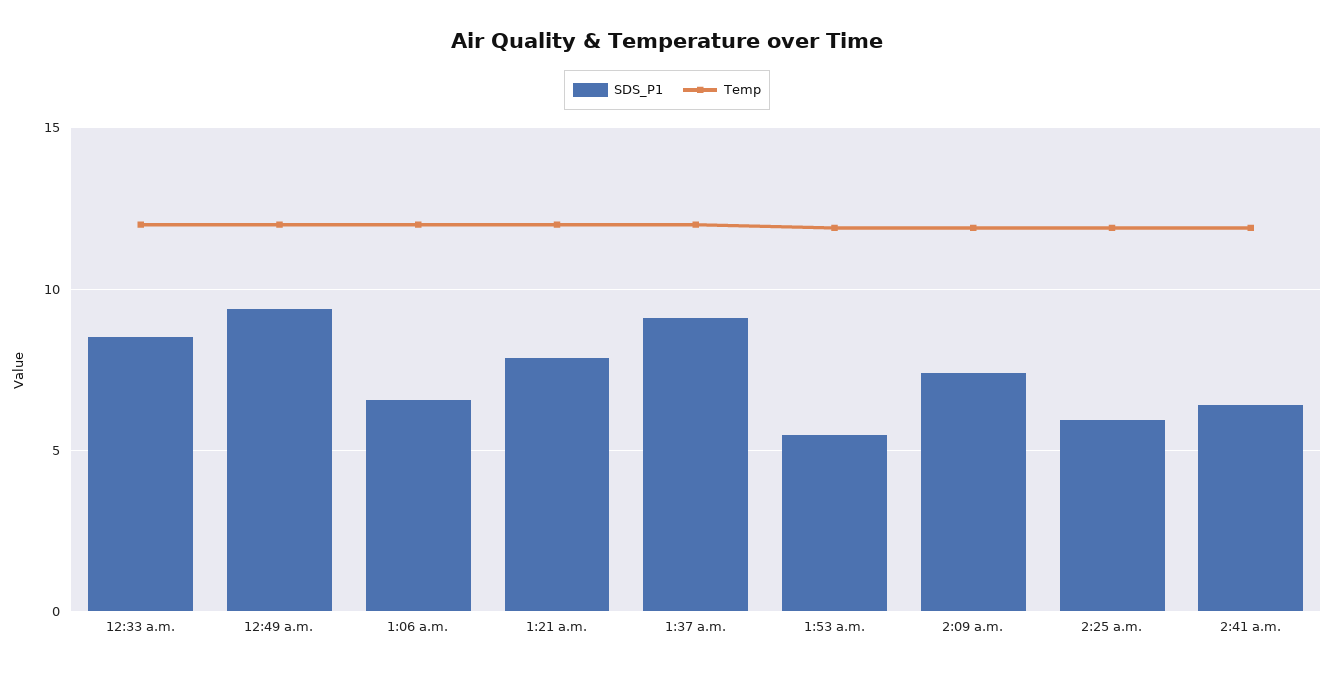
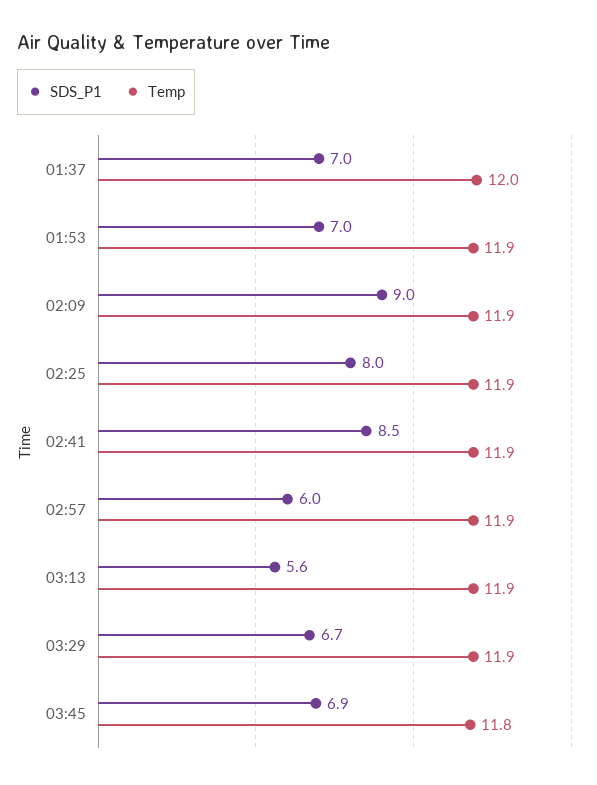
SDS_P1, 12:33 a.m.: 8.5 -> none
Temp, 12:33 a.m.: 12 -> none
SDS_P1, 12:49 a.m.: 9.5 -> none
Temp, 12:49 a.m.: 12 -> none
SDS_P1, 1:06 a.m.: 6.5 -> none
Temp, 1:06 a.m.: 12 -> none
SDS_P1, 1:21 a.m.: 8 -> none
Temp, 1:21 a.m.: 12 -> none
SDS_P1, 1:37 a.m.: 9 -> 7
SDS_P1, 1:53 a.m.: 5.5 -> 7
SDS_P1, 2:09 a.m.: 7.5 -> 9
SDS_P1, 2:25 a.m.: 6 -> 8
SDS_P1, 2:41 a.m.: 6.5 -> 8.5
SDS_P1, 02:57: none -> 6
Temp, 02:57: none -> 11.9
SDS_P1, 03:13: none -> 5.6
Temp, 03:13: none -> 11.9
SDS_P1, 03:29: none -> 6.7
Temp, 03:29: none -> 11.9
SDS_P1, 03:45: none -> 6.9
Temp, 03:45: none -> 11.8

